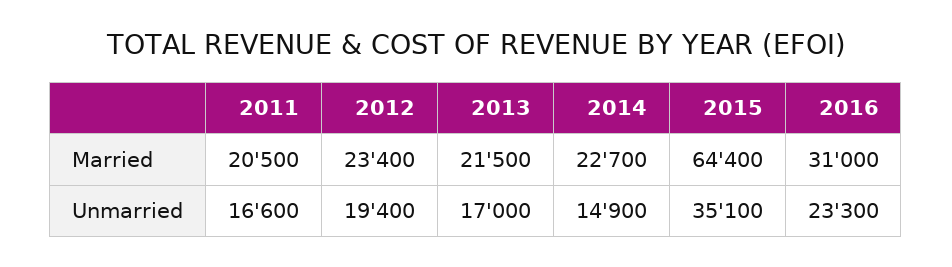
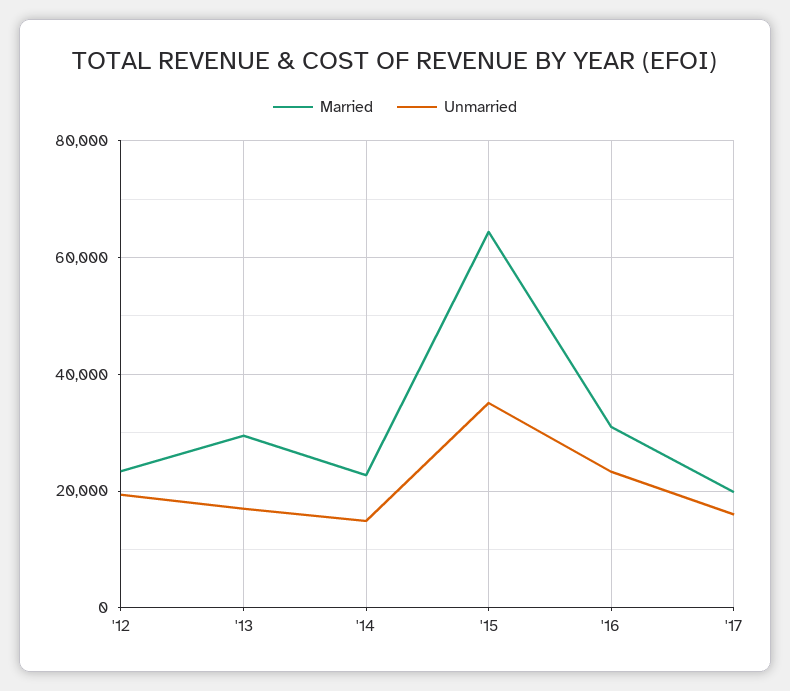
Married, 2011: 20500 -> none
Married, 2013: 21500 -> 30000
Unmarried, 2011: 16600 -> none
Married, '17: none -> 20000
Unmarried, '17: none -> 16000

